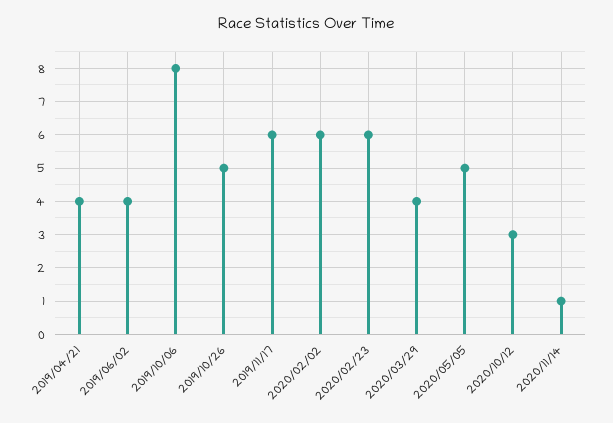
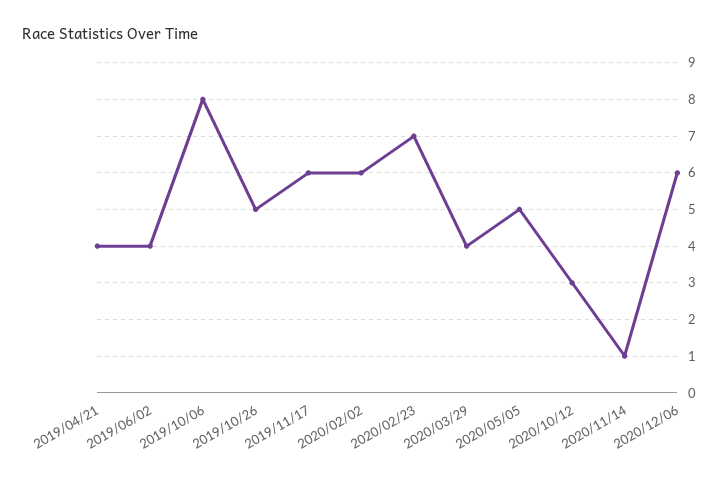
2020/02/23: 6 -> 7
2020/12/06: none -> 6

